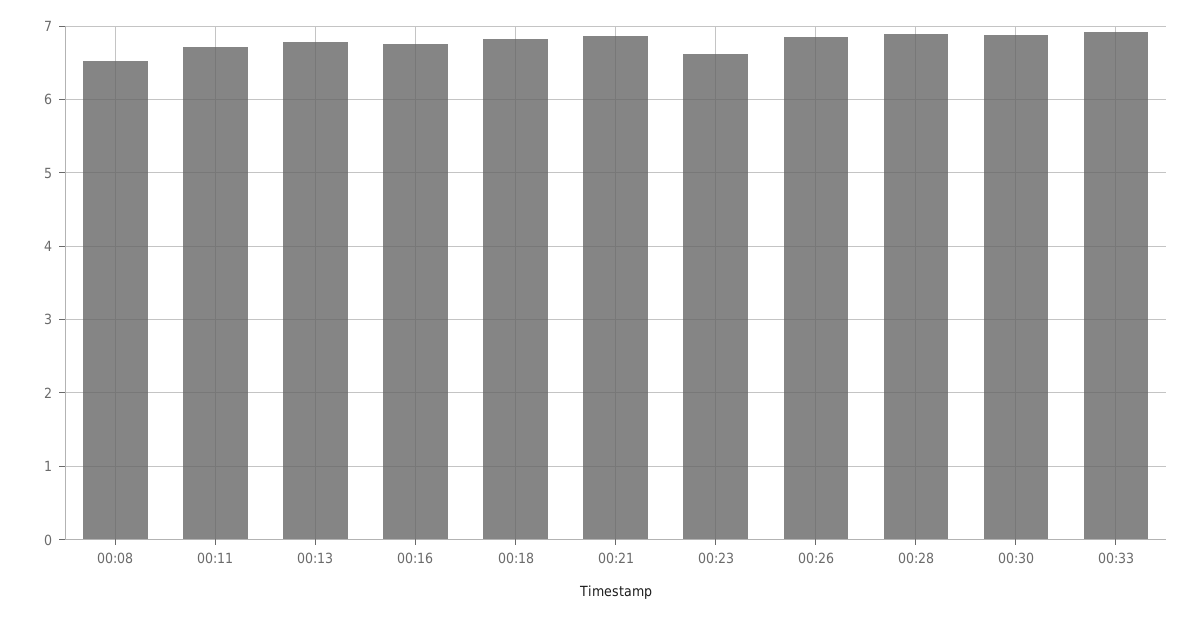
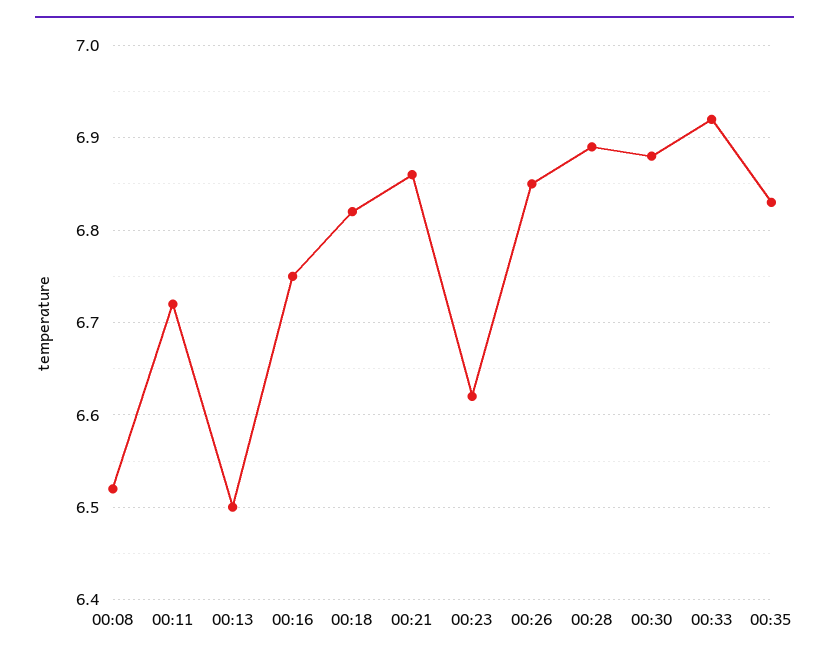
00:13: 6.8 -> 6.5
00:35: none -> 6.83

